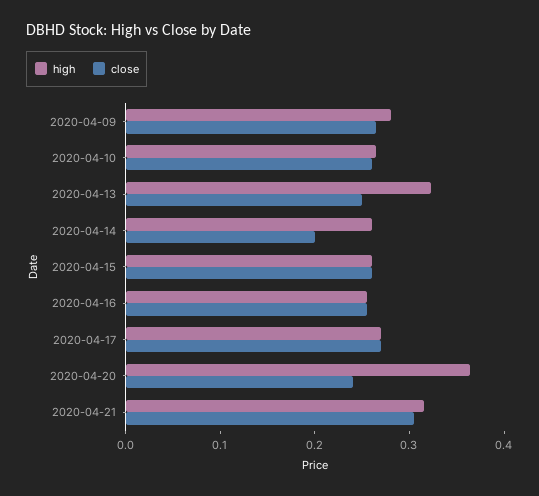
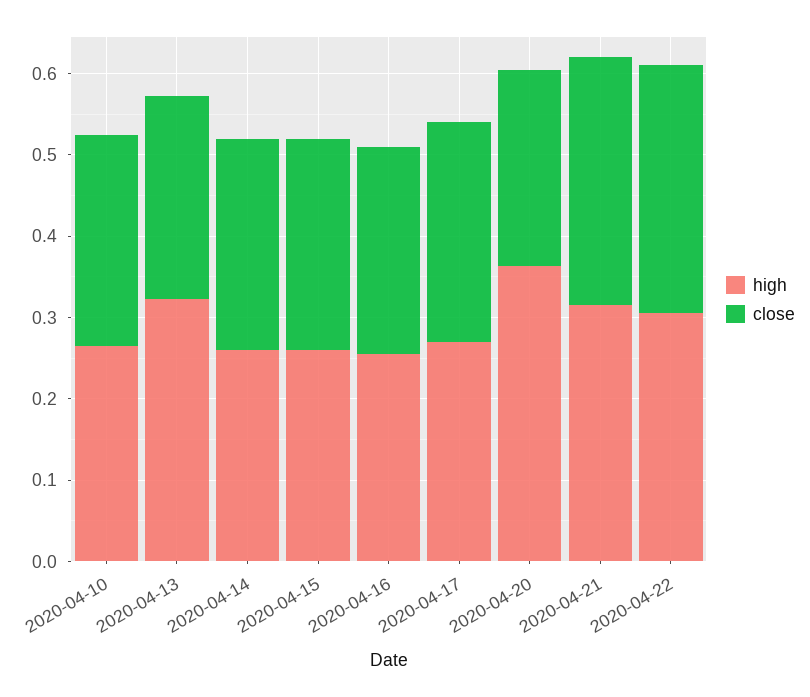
high, 2020-04-09: 0.28 -> none
close, 2020-04-09: 0.26 -> none
close, 2020-04-14: 0.2 -> 0.26
high, 2020-04-22: none -> 0.3
close, 2020-04-22: none -> 0.3

